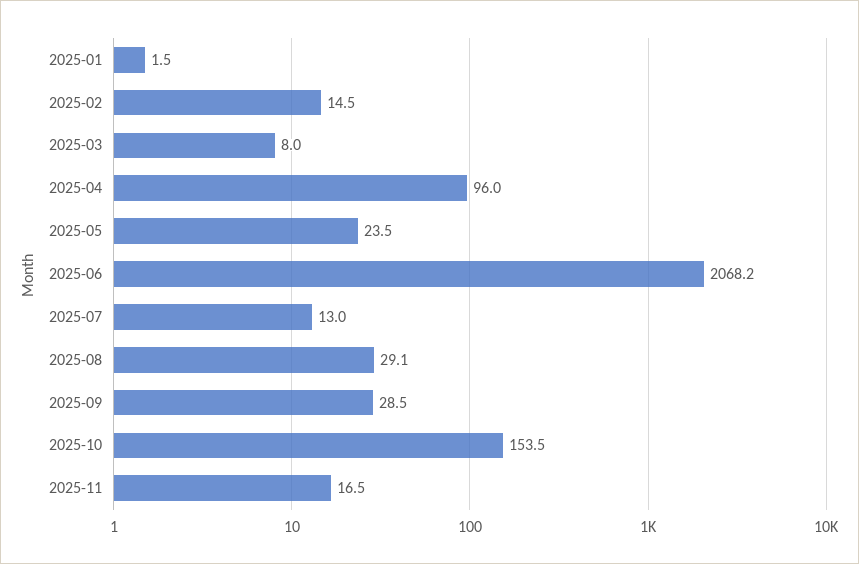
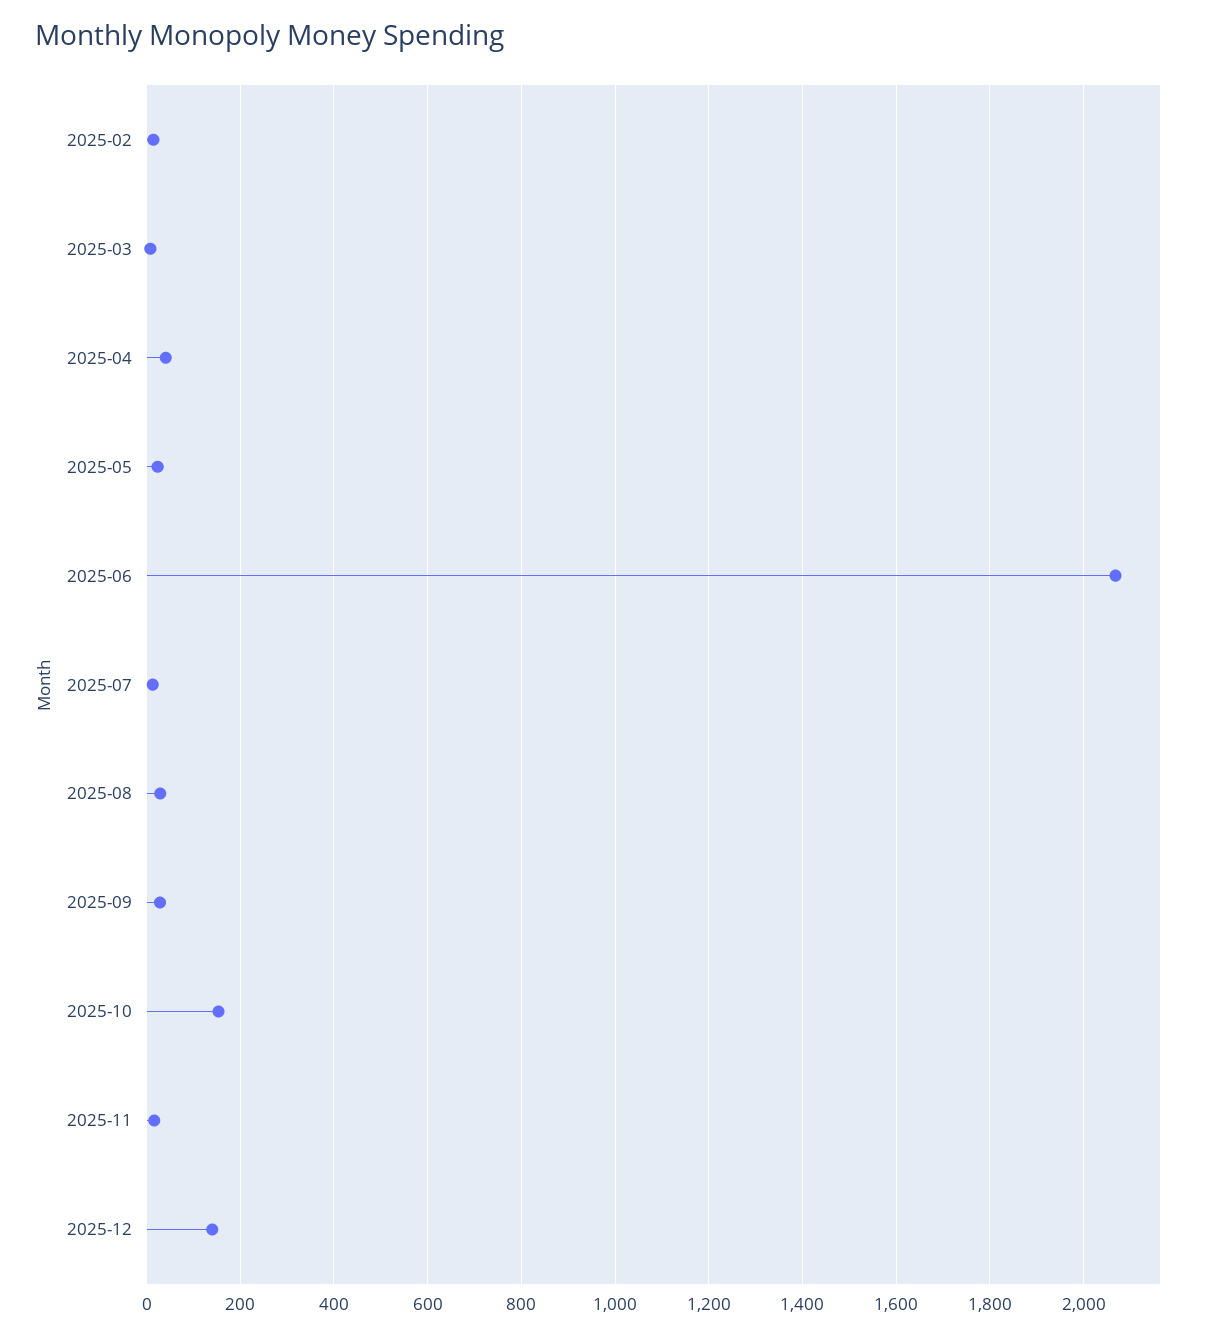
2025-01: 1.5 -> none
2025-04: 96 -> 40
2025-12: none -> 140

